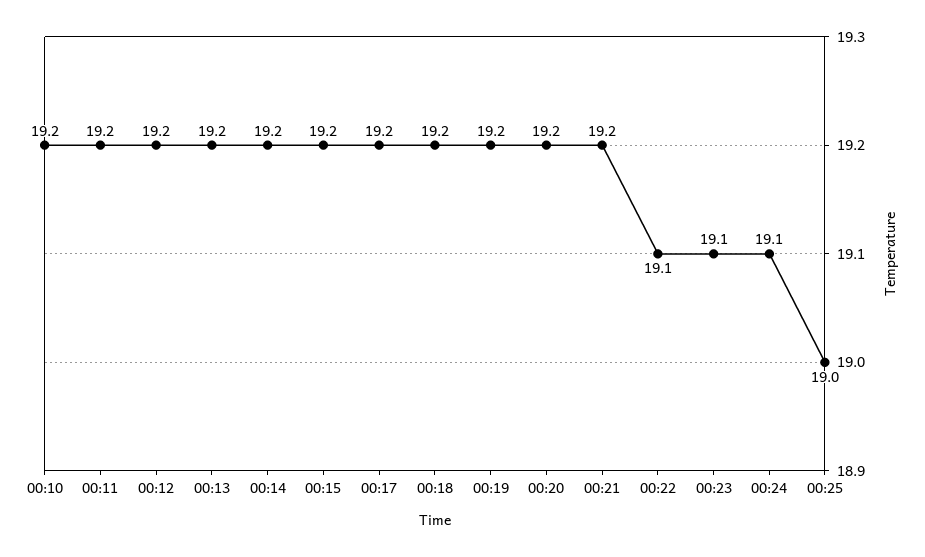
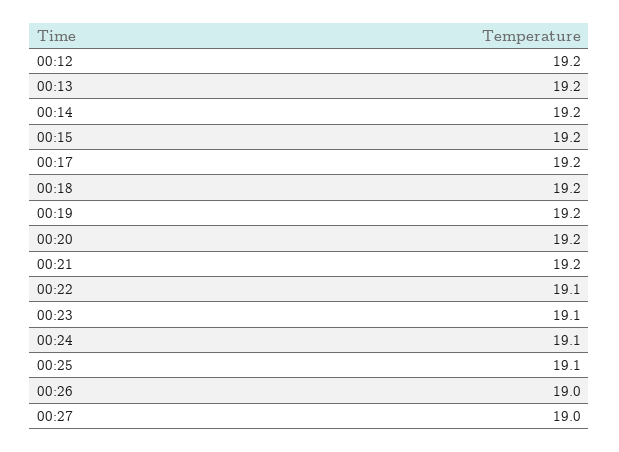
00:10: 19.2 -> none
00:11: 19.2 -> none
00:25: 19 -> 19.1
00:26: none -> 19
00:27: none -> 19

